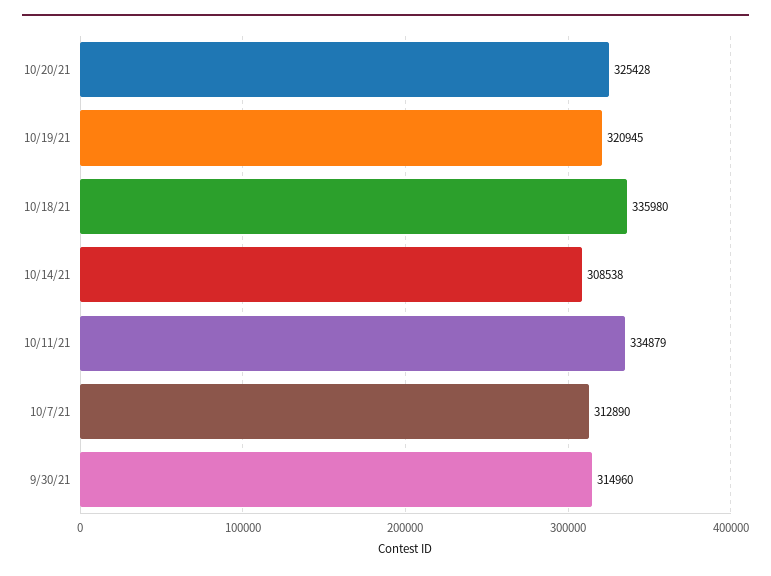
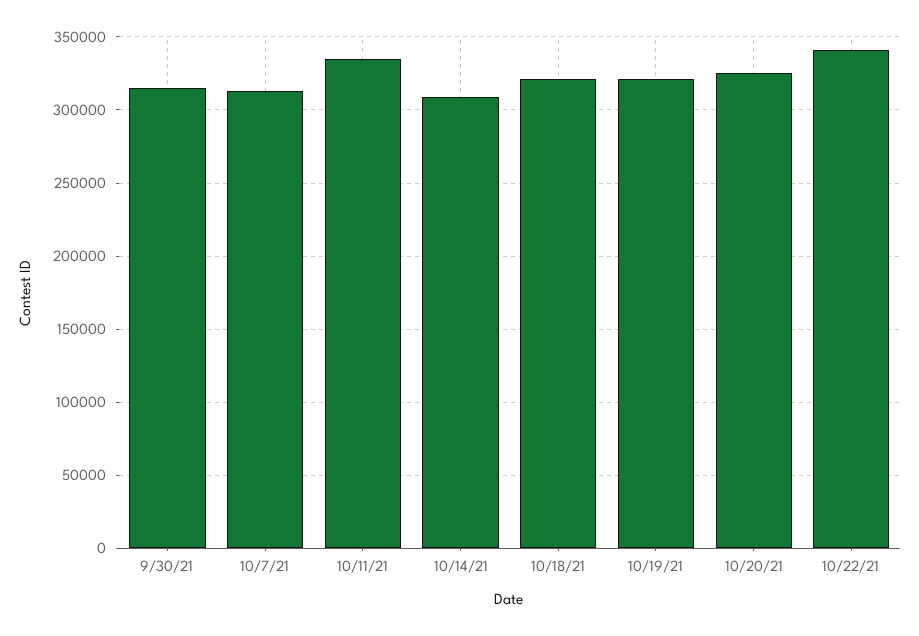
10/18/21: 335980 -> 320000
10/22/21: none -> 340000

